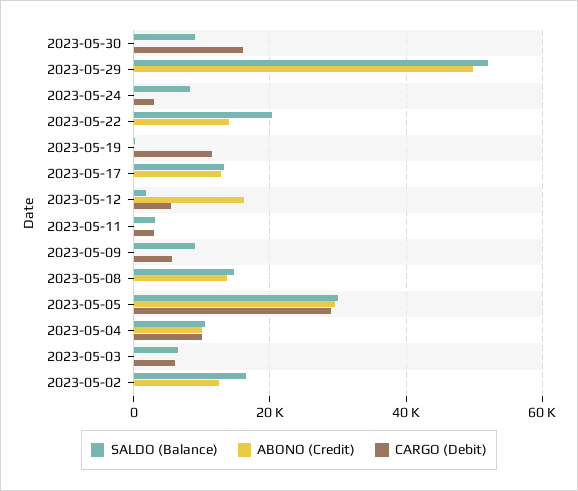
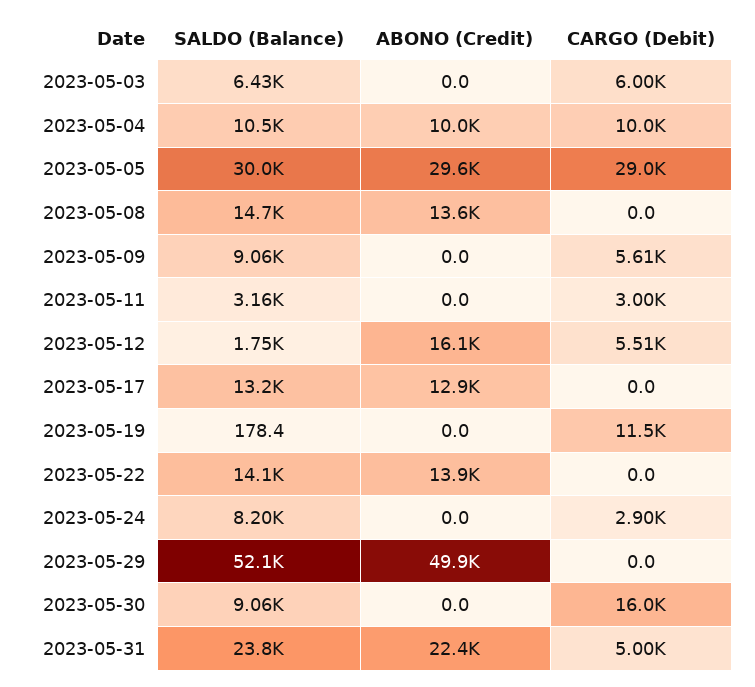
SALDO (Balance), 2023-05-22: 20000 -> 14100
SALDO (Balance), 2023-05-02: 16000 -> none
ABONO (Credit), 2023-05-02: 12000 -> none
CARGO (Debit), 2023-05-02: 0 -> none
SALDO (Balance), 2023-05-31: none -> 23800
ABONO (Credit), 2023-05-31: none -> 22400
CARGO (Debit), 2023-05-31: none -> 5000

